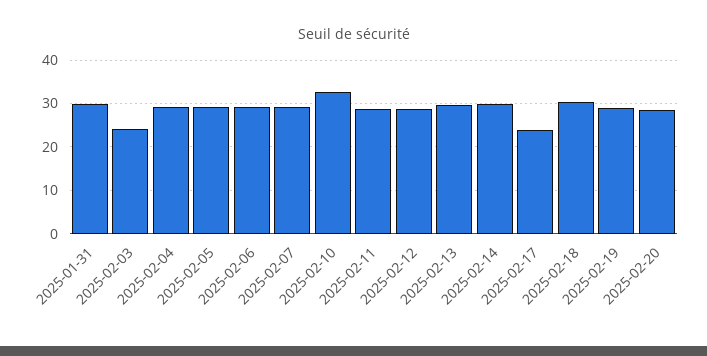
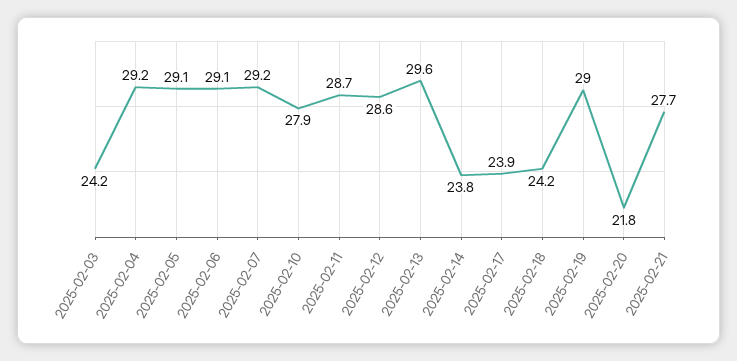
2025-01-31: 30 -> none
2025-02-10: 32 -> 27.9
2025-02-14: 30 -> 23.8
2025-02-18: 30 -> 24.2
2025-02-20: 28 -> 21.8
2025-02-21: none -> 27.7

